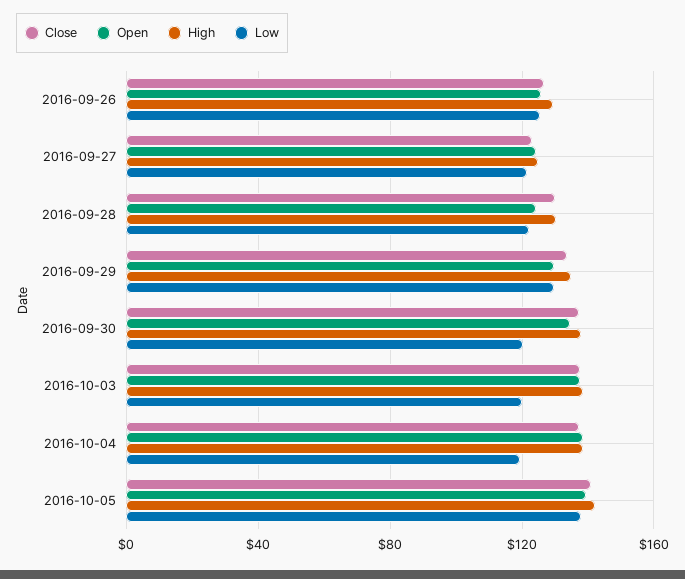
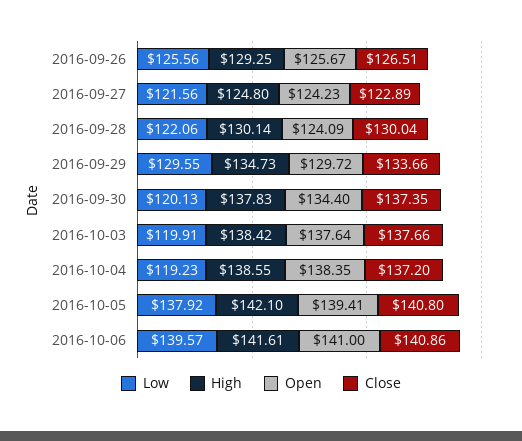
Low, 2016-10-06: none -> 139.57
High, 2016-10-06: none -> 141.61
Open, 2016-10-06: none -> 141
Close, 2016-10-06: none -> 140.86

